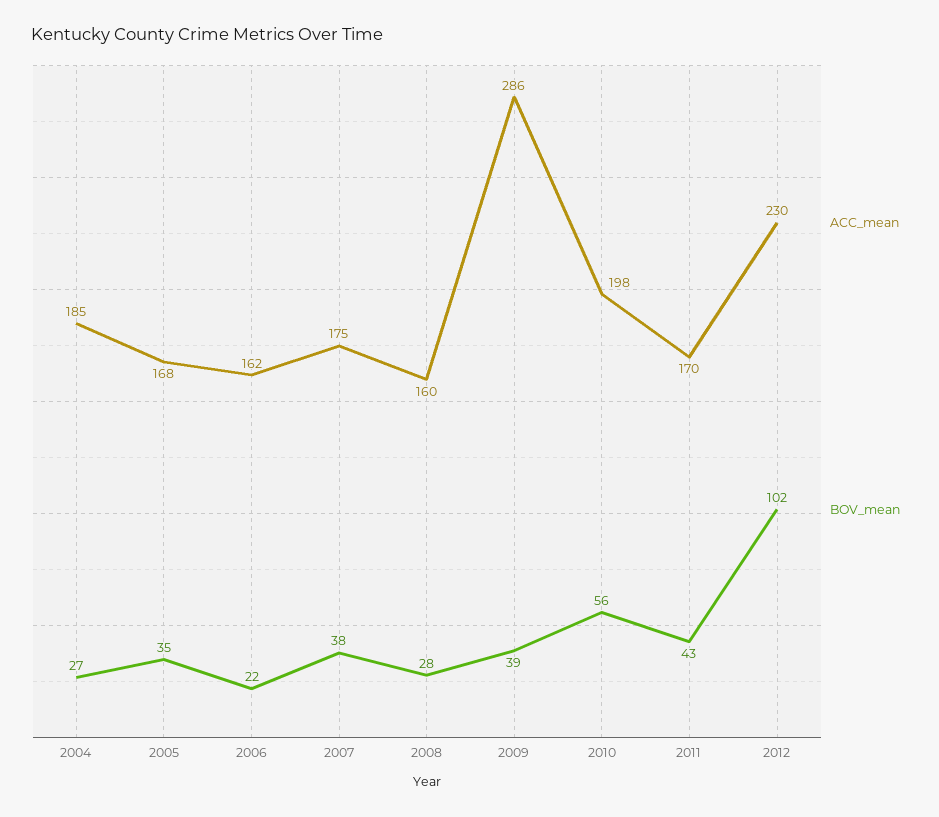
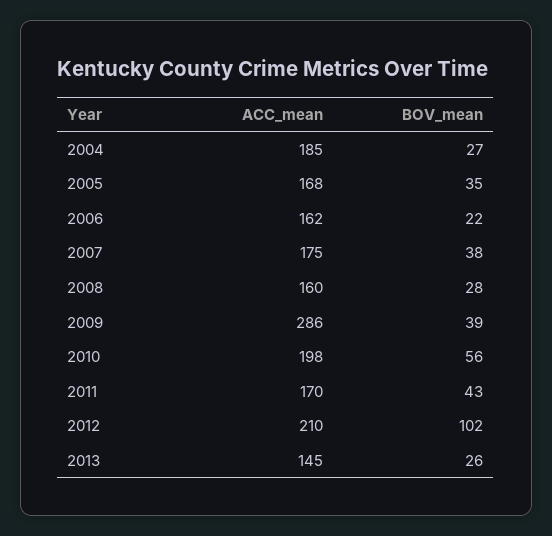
ACC_mean, 2012: 230 -> 210
ACC_mean, 2013: none -> 145
BOV_mean, 2013: none -> 26

